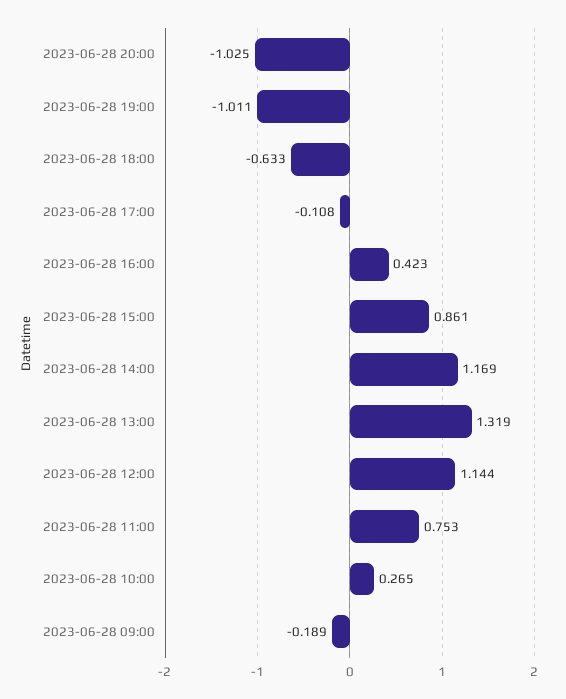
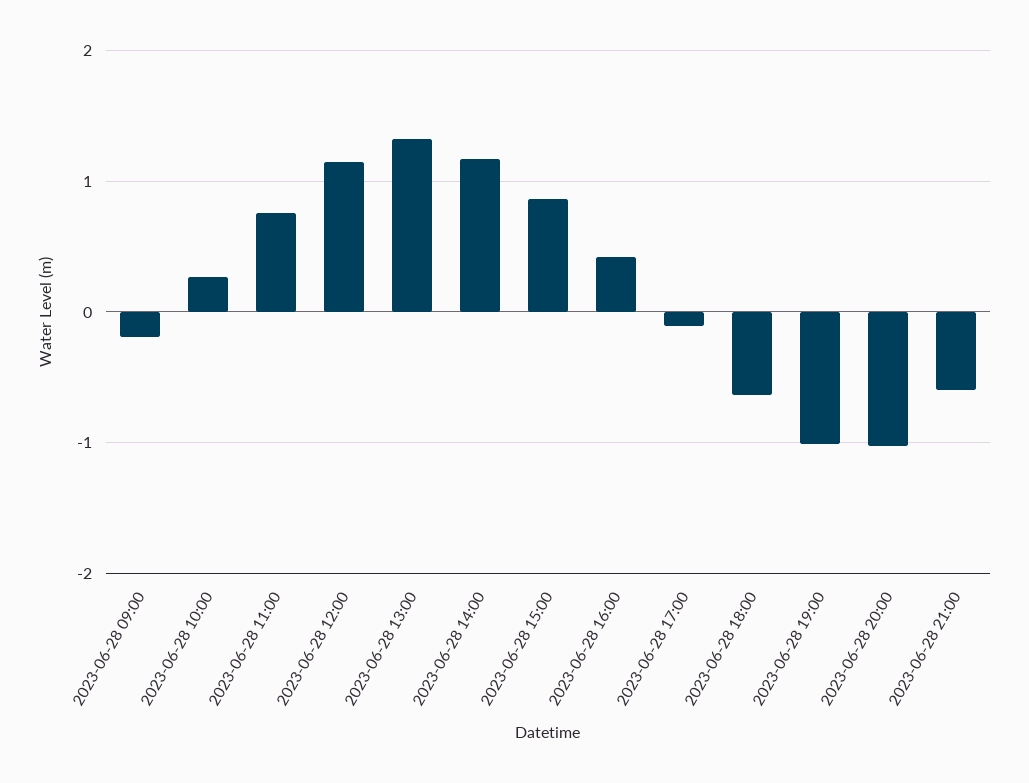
2023-06-28 21:00: none -> -0.6

